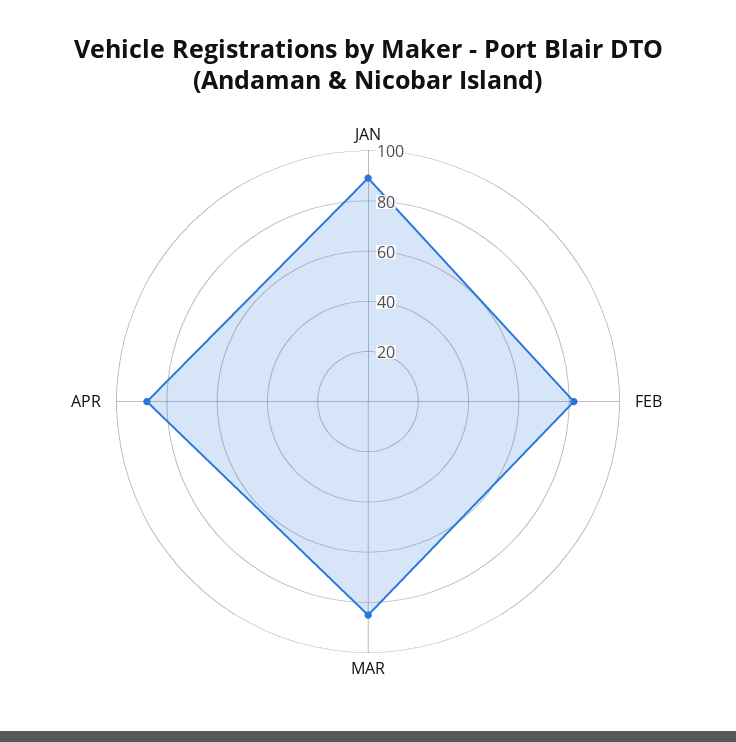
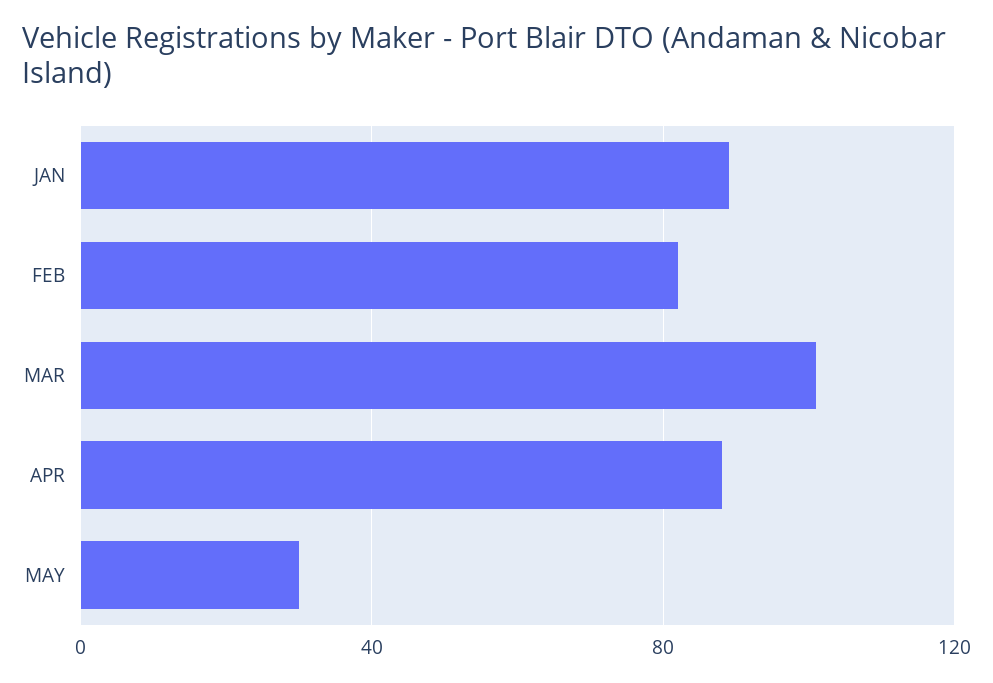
MAR: 85 -> 100
MAY: none -> 30

